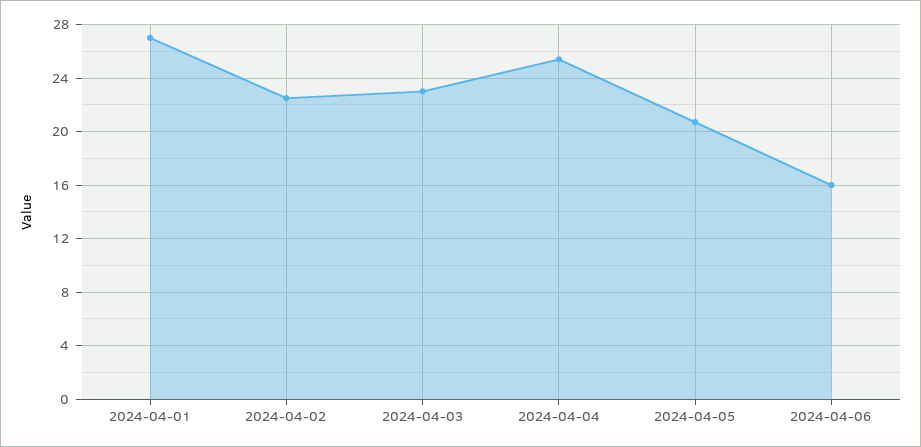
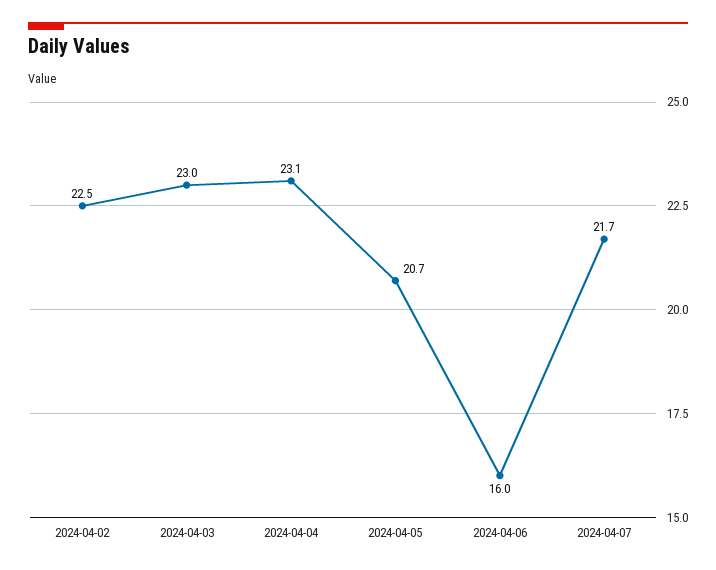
2024-04-01: 27 -> none
2024-04-04: 25.5 -> 23.1
2024-04-07: none -> 21.7

